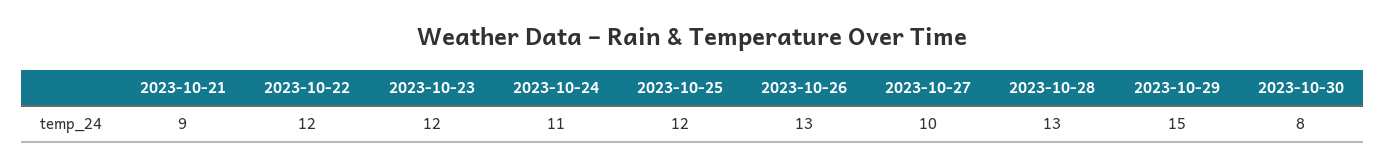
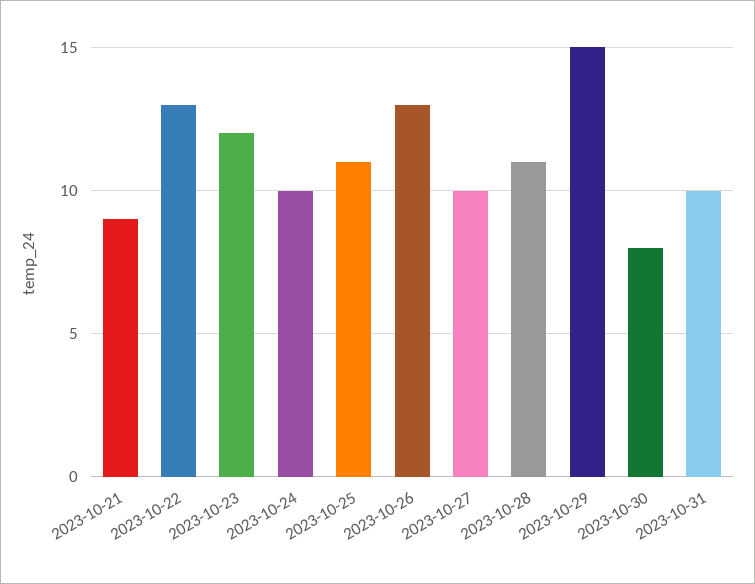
2023-10-22: 12 -> 13
2023-10-24: 11 -> 10
2023-10-25: 12 -> 11
2023-10-28: 13 -> 11
2023-10-31: none -> 10

